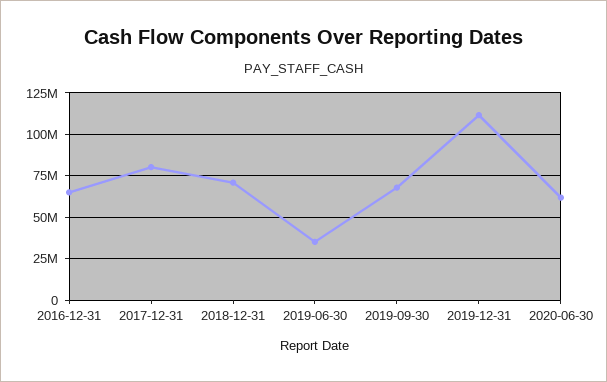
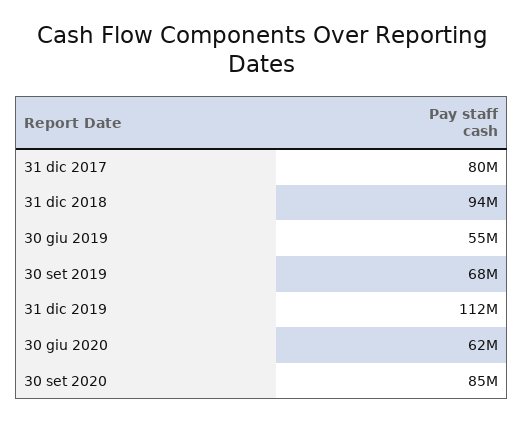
2016-12-31: 65000000 -> none
2018-12-31: 70000000 -> 94000000
2019-06-30: 35000000 -> 55000000
30 set 2020: none -> 85000000

